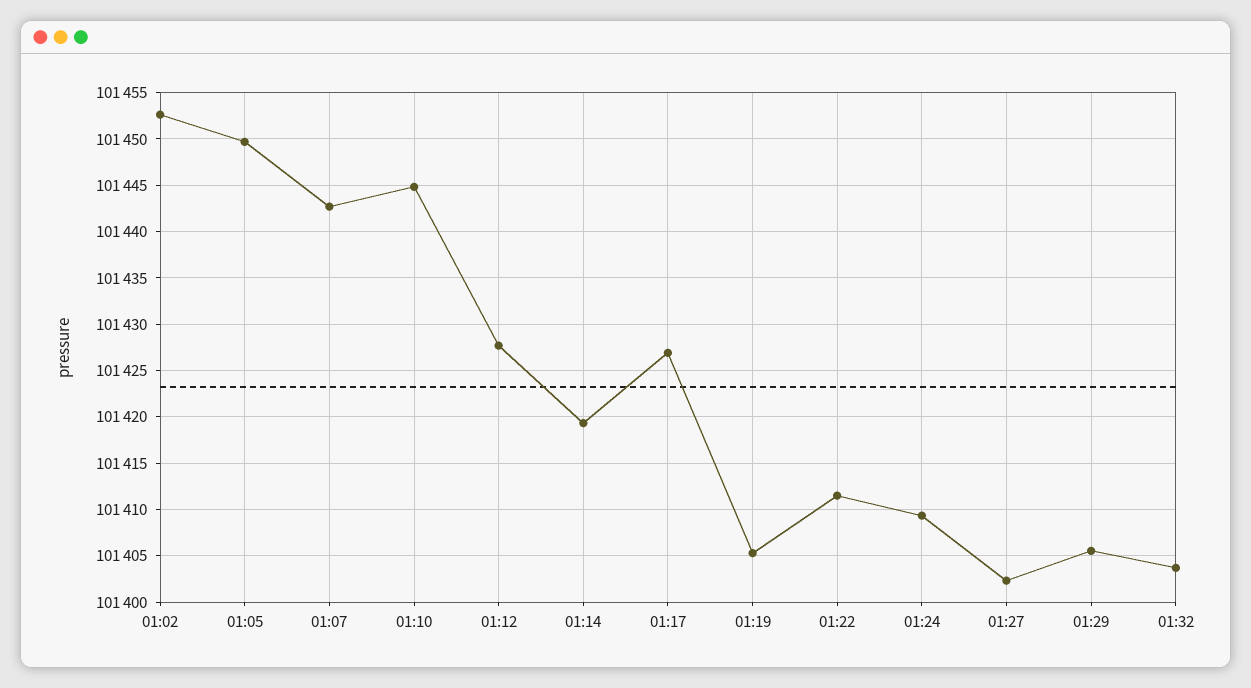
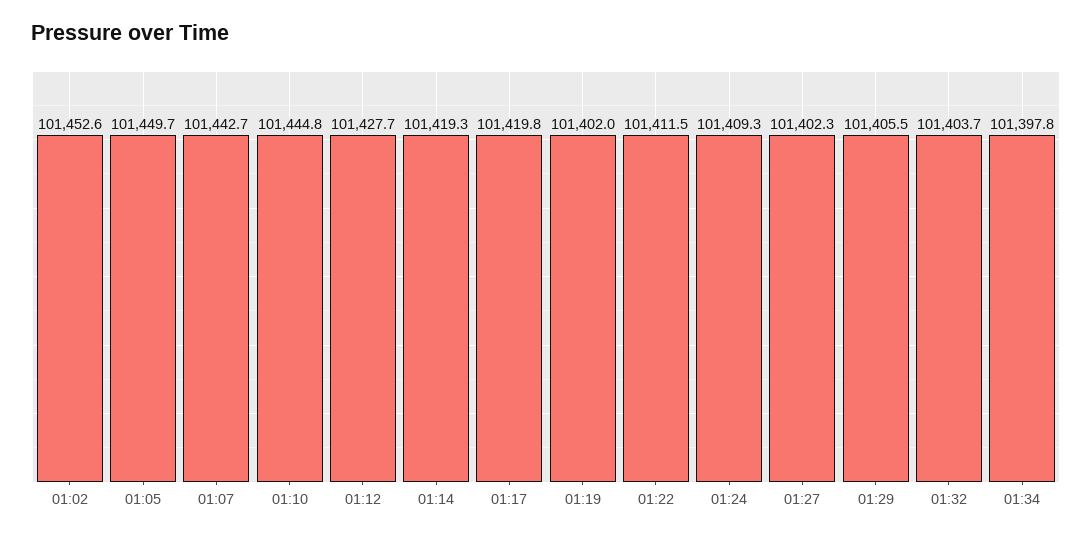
01:17: 101427 -> 101419.8
01:19: 101405 -> 101402
01:34: none -> 101397.8

